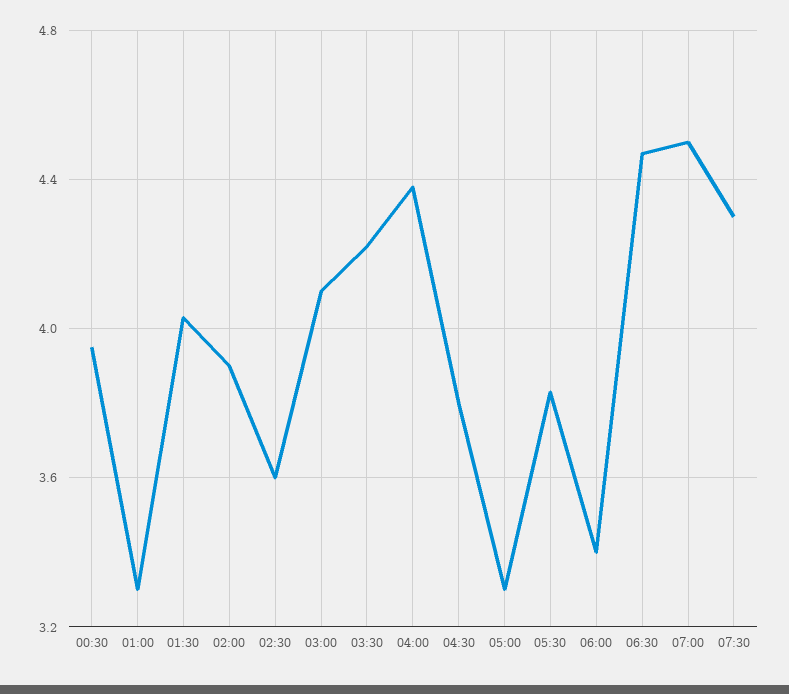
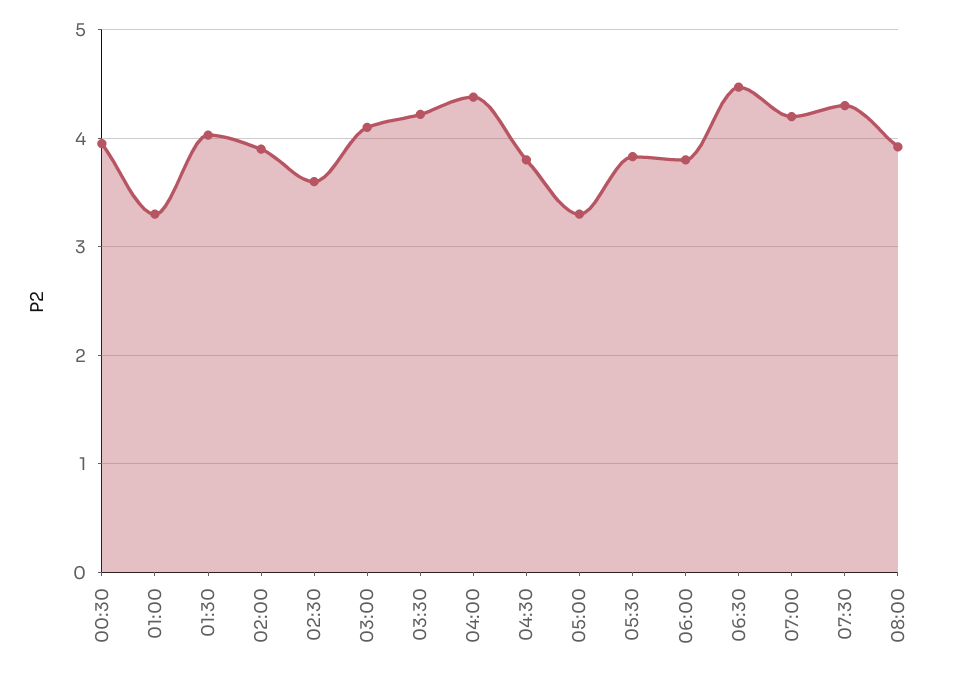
06:00: 3.4 -> 3.8
07:00: 4.5 -> 4.2
08:00: none -> 3.9

